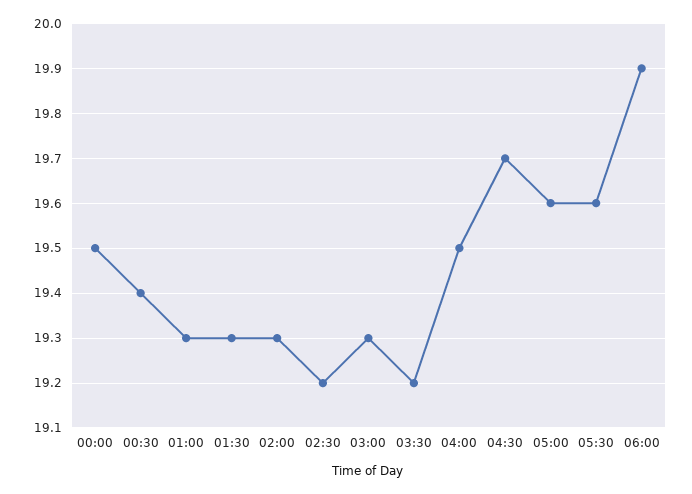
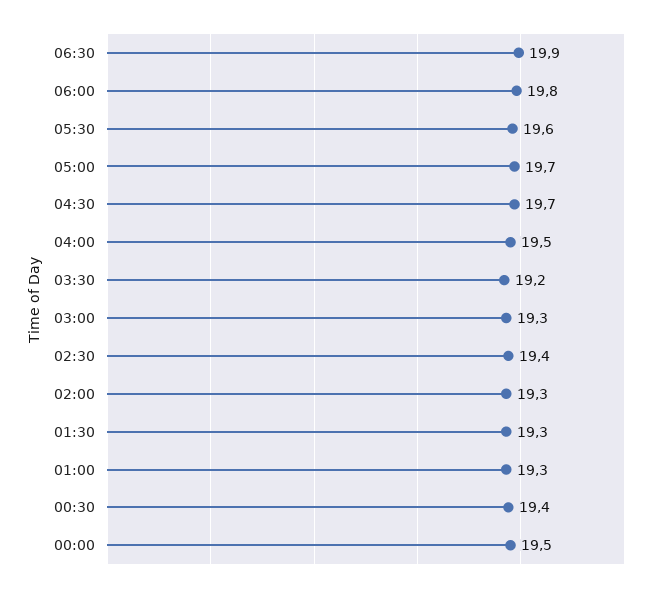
02:30: 19.2 -> 19.4
05:00: 19.6 -> 19.7
06:00: 19.9 -> 19.8
06:30: none -> 19.9

